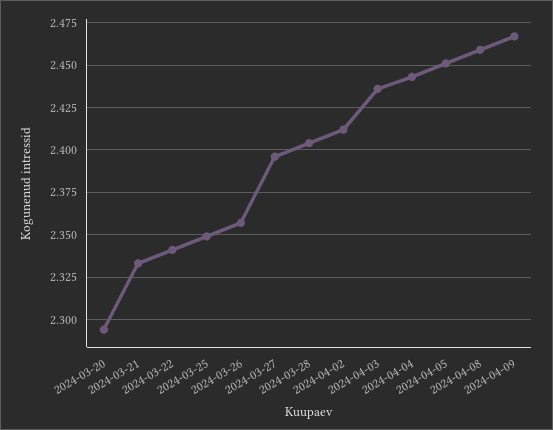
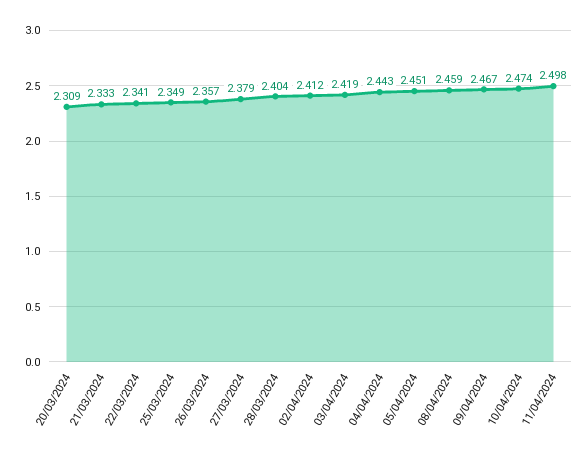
2024-03-20: 2.295 -> 2.309
2024-03-27: 2.395 -> 2.379
2024-04-03: 2.435 -> 2.419
10/04/2024: none -> 2.474
11/04/2024: none -> 2.498

